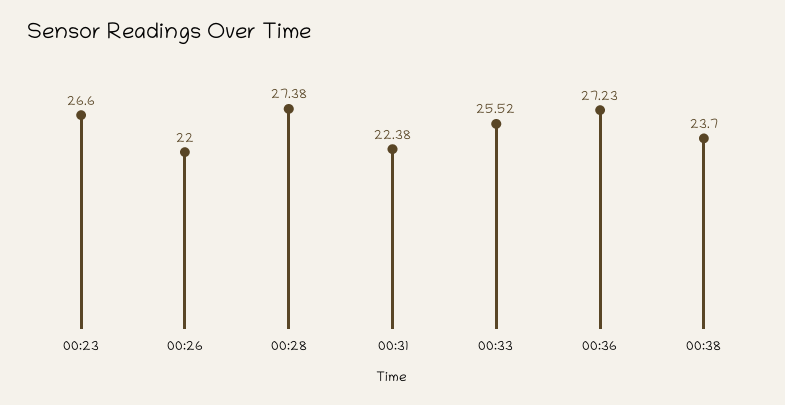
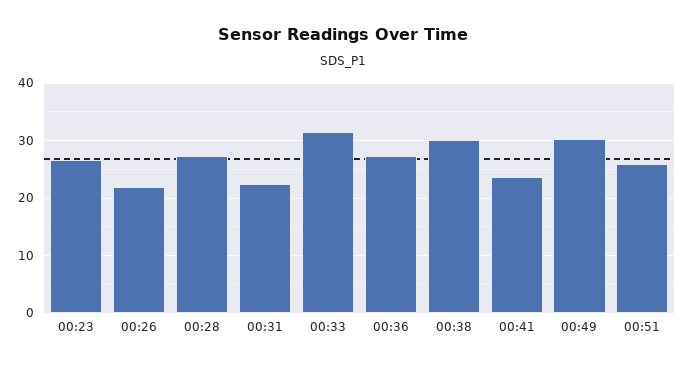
00:33: 25.52 -> 32
00:38: 23.7 -> 30
00:41: none -> 24
00:49: none -> 30
00:51: none -> 26

